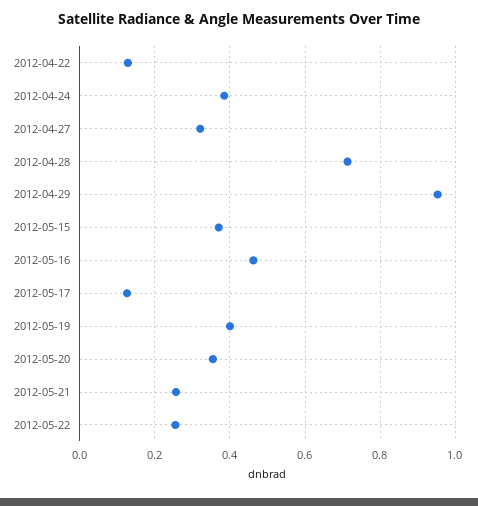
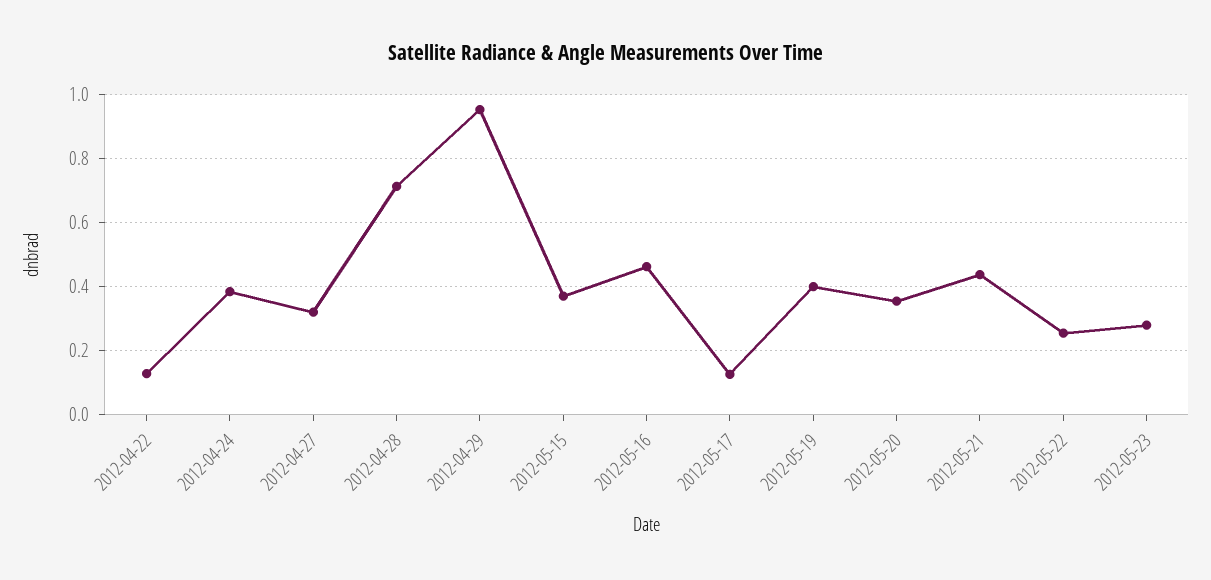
2012-05-21: 0.26 -> 0.44
2012-05-23: none -> 0.28

